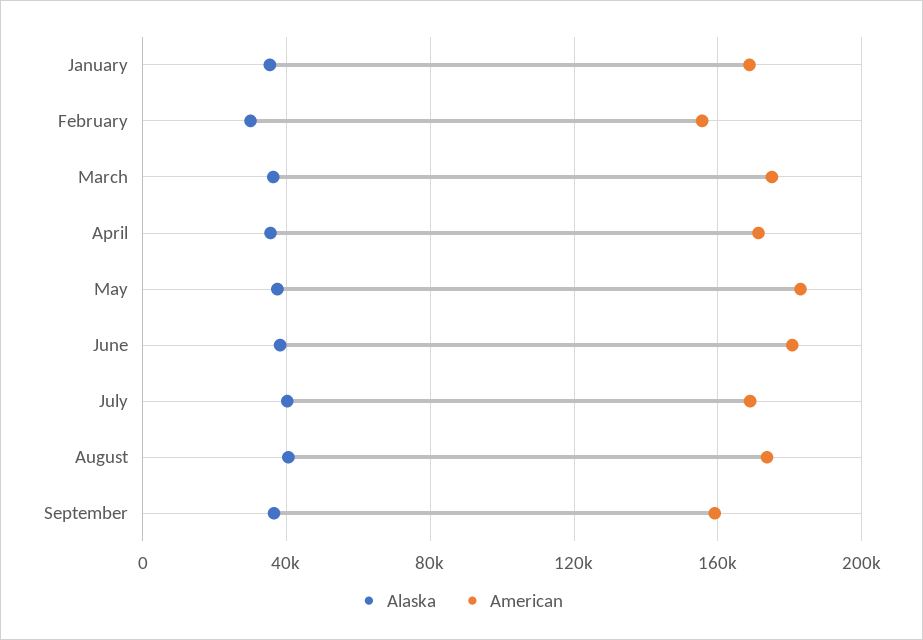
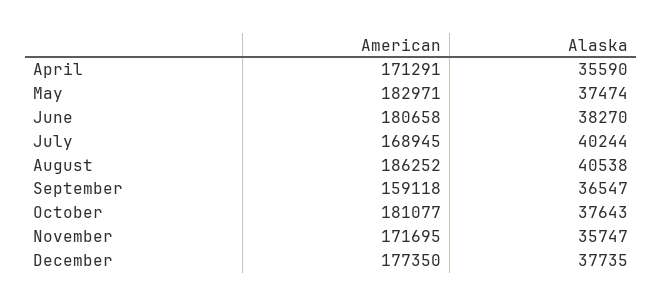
Alaska, January: 35000 -> none
American, January: 170000 -> none
Alaska, February: 30000 -> none
American, February: 155000 -> none
Alaska, March: 35000 -> none
American, March: 175000 -> none
American, August: 175000 -> 186252
American, October: none -> 181077
Alaska, October: none -> 37643
American, November: none -> 171695
Alaska, November: none -> 35747
American, December: none -> 177350
Alaska, December: none -> 37735

